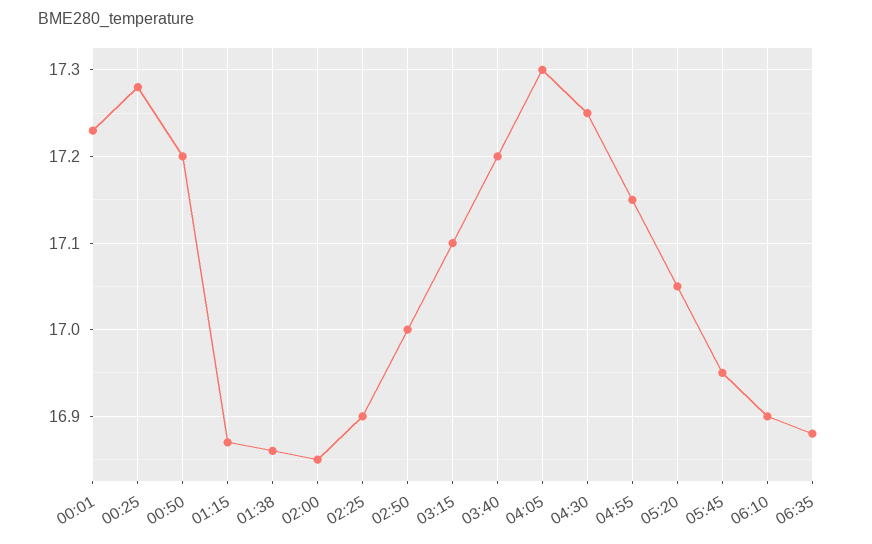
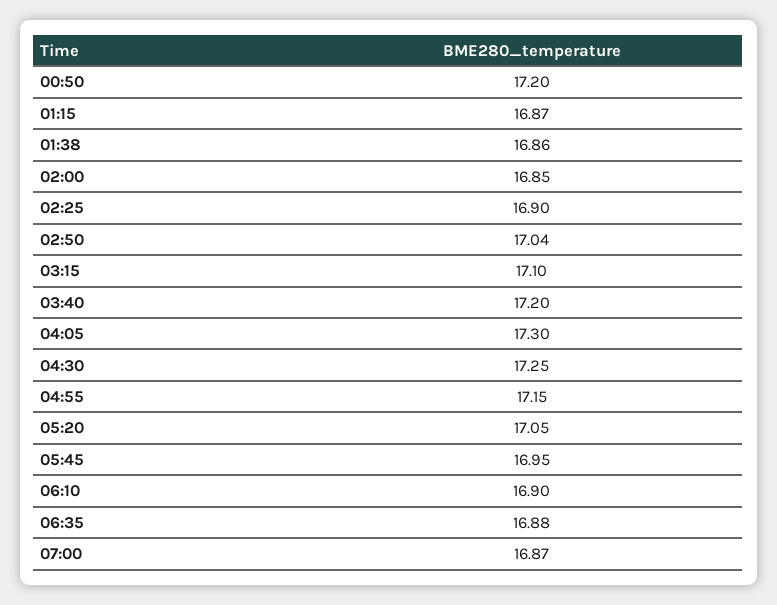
00:01: 17.23 -> none
00:25: 17.28 -> none
02:50: 17 -> 17.04
07:00: none -> 16.87

